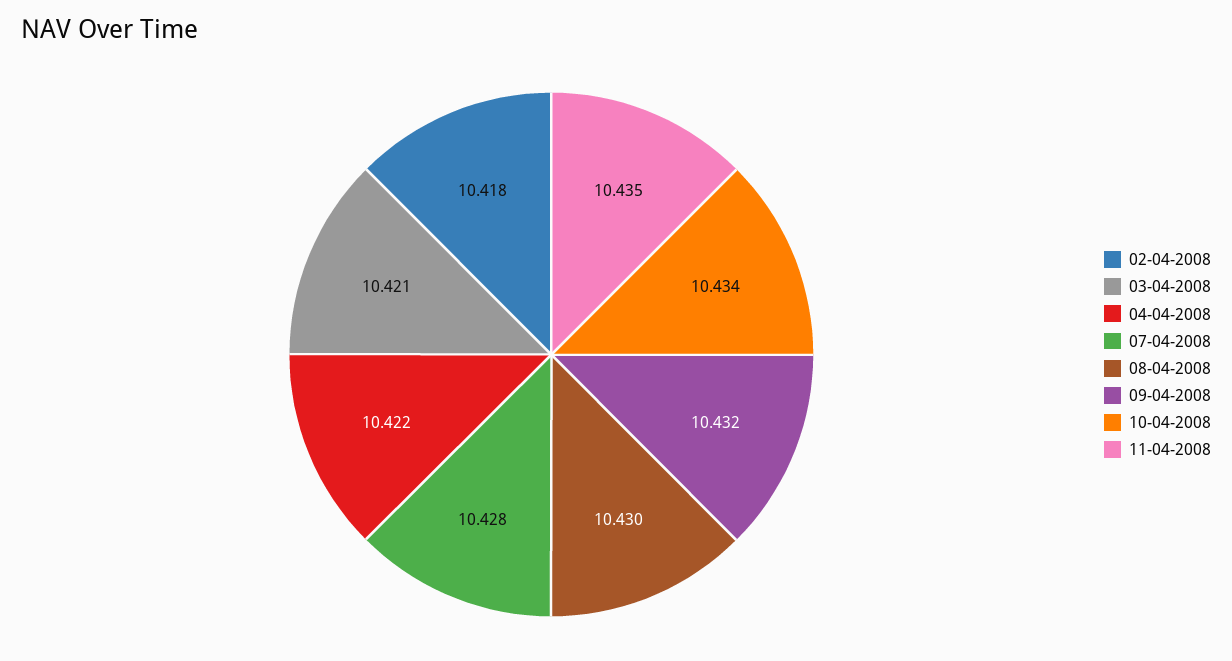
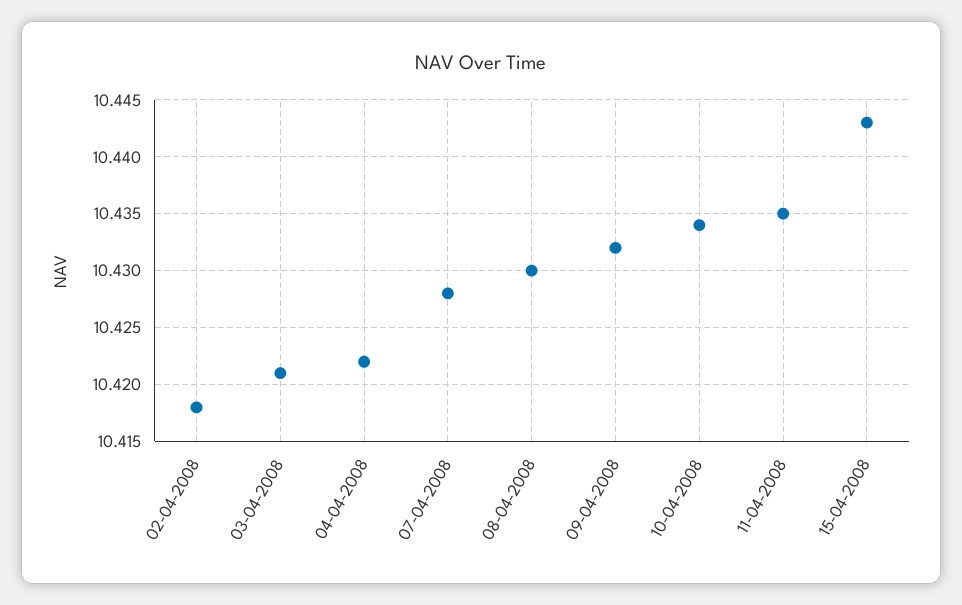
15-04-2008: none -> 10.443

